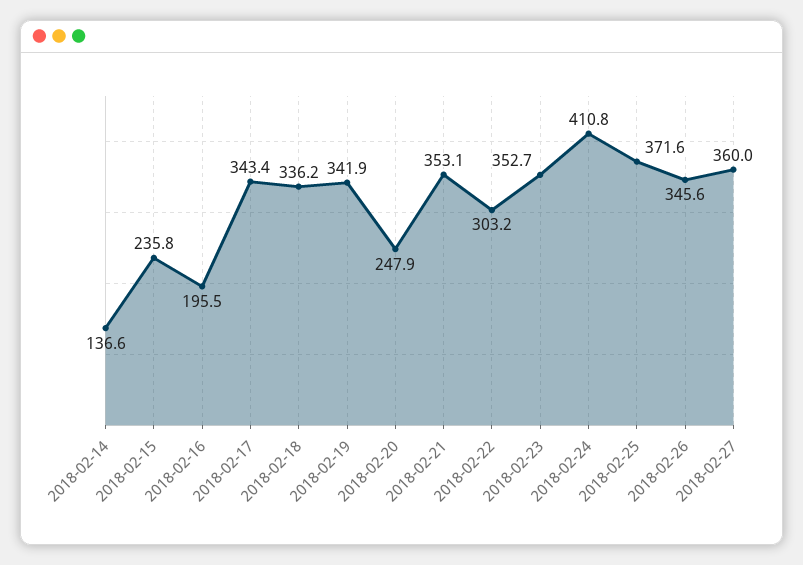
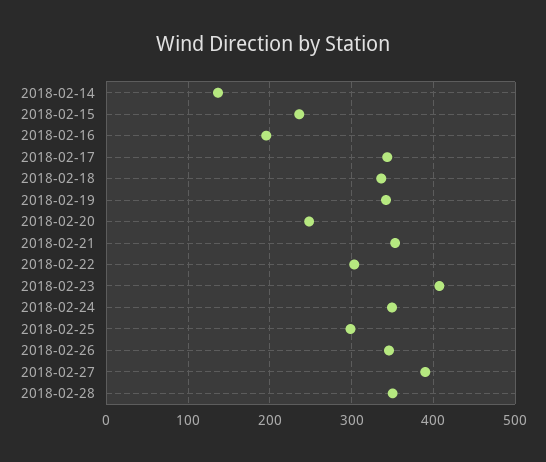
2018-02-23: 352.7 -> 410
2018-02-24: 410.8 -> 350
2018-02-25: 371.6 -> 300
2018-02-27: 360 -> 390
2018-02-28: none -> 350

